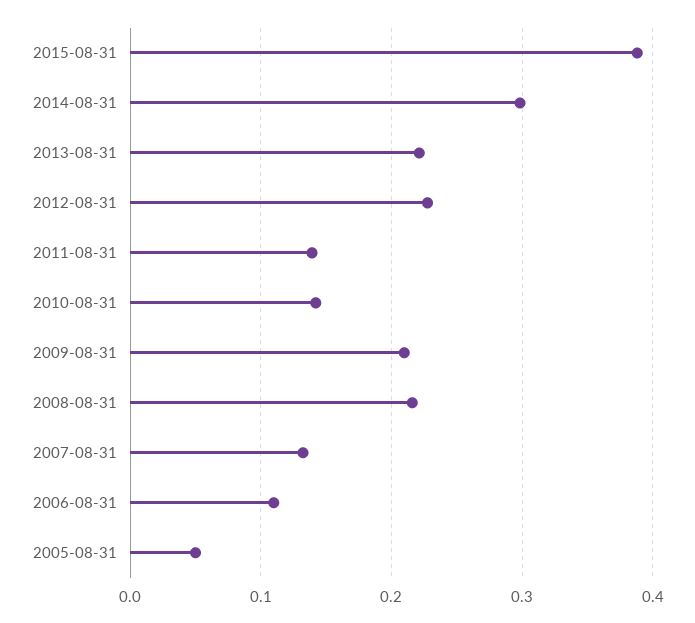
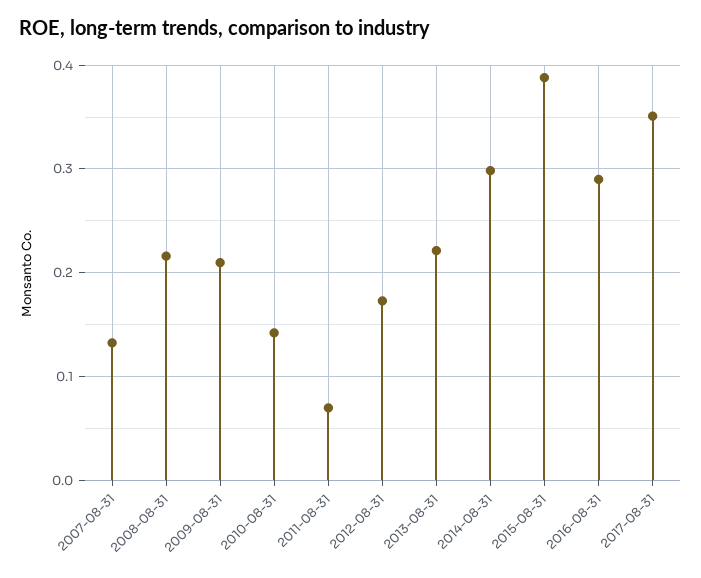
2012-08-31: 0.23 -> 0.17
2011-08-31: 0.14 -> 0.07
2006-08-31: 0.11 -> none
2005-08-31: 0.05 -> none
2016-08-31: none -> 0.29
2017-08-31: none -> 0.35

